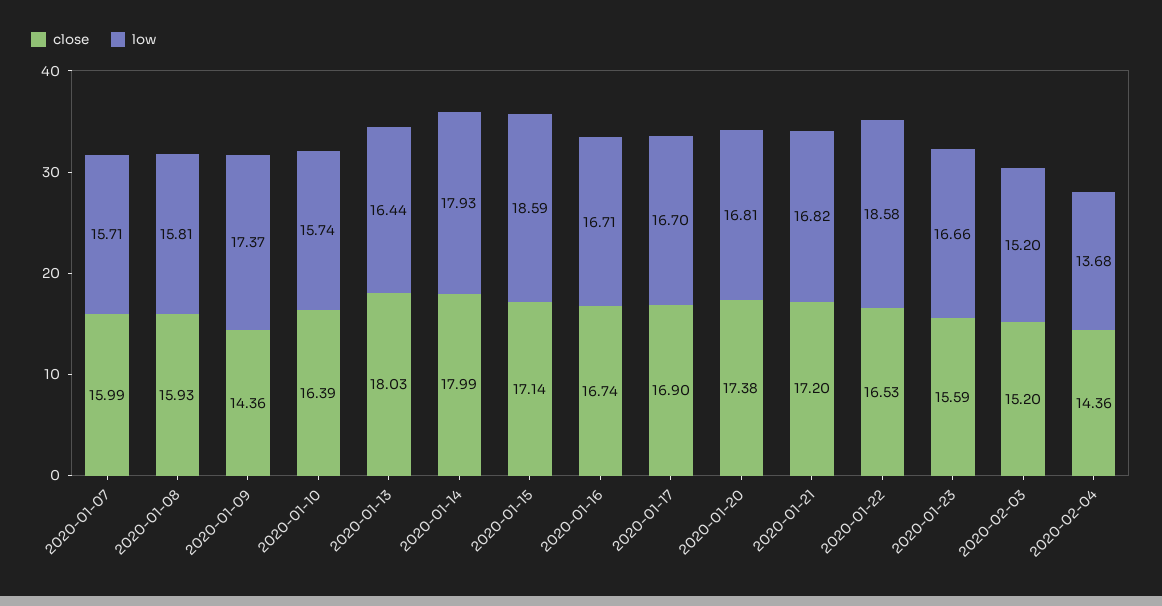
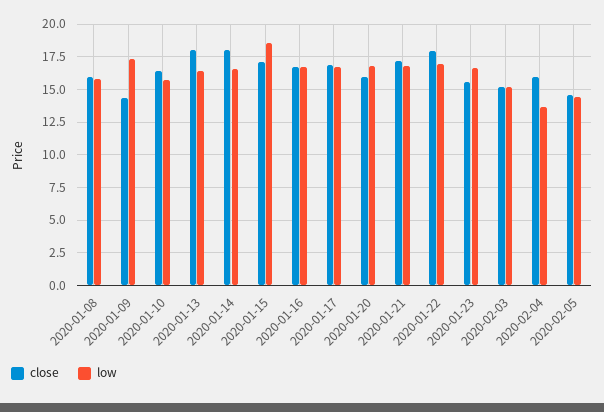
close, 2020-01-07: 15.99 -> none
low, 2020-01-07: 15.71 -> none
low, 2020-01-14: 17.93 -> 16.5
close, 2020-01-20: 17.38 -> 16
close, 2020-01-22: 16.53 -> 18
low, 2020-01-22: 18.58 -> 17
close, 2020-02-04: 14.36 -> 16
close, 2020-02-05: none -> 14.5
low, 2020-02-05: none -> 14.5

